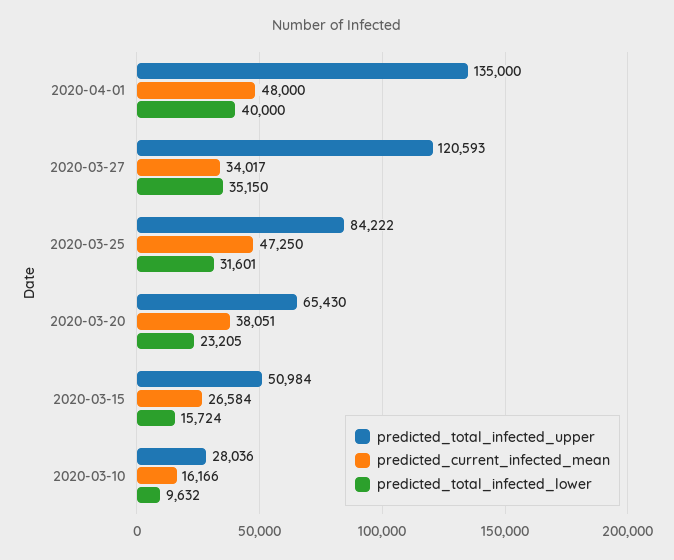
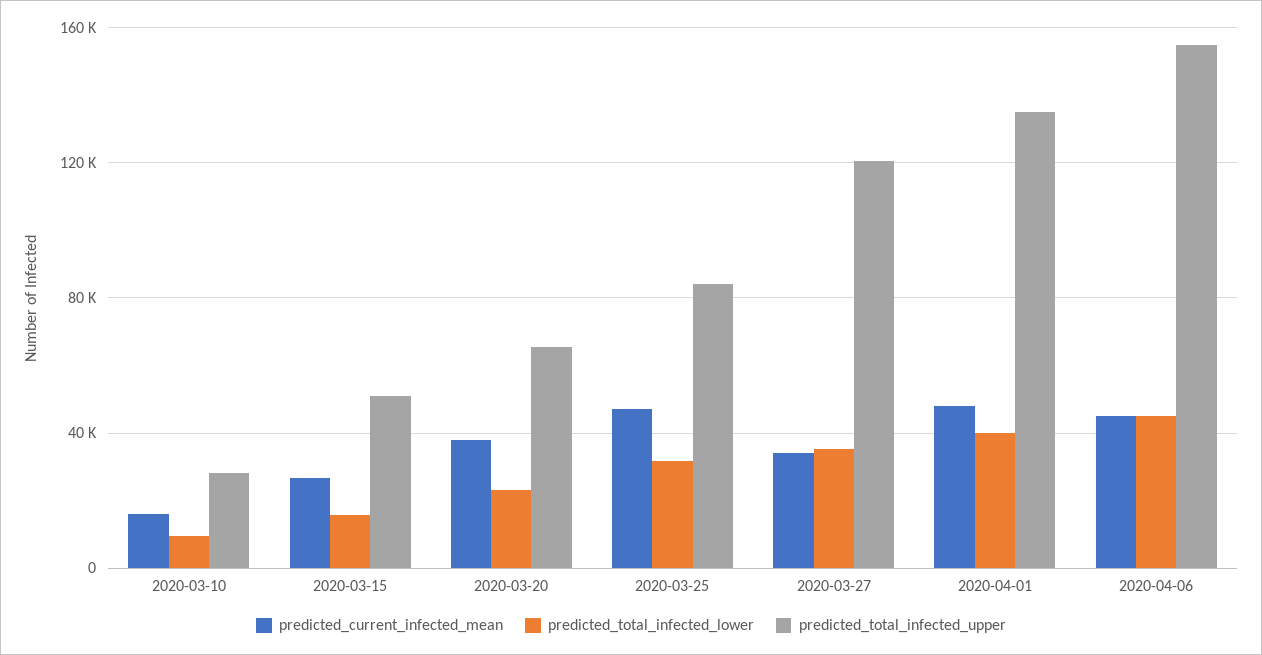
predicted_current_infected_mean, 2020-04-06: none -> 45000
predicted_total_infected_lower, 2020-04-06: none -> 45000
predicted_total_infected_upper, 2020-04-06: none -> 155000

